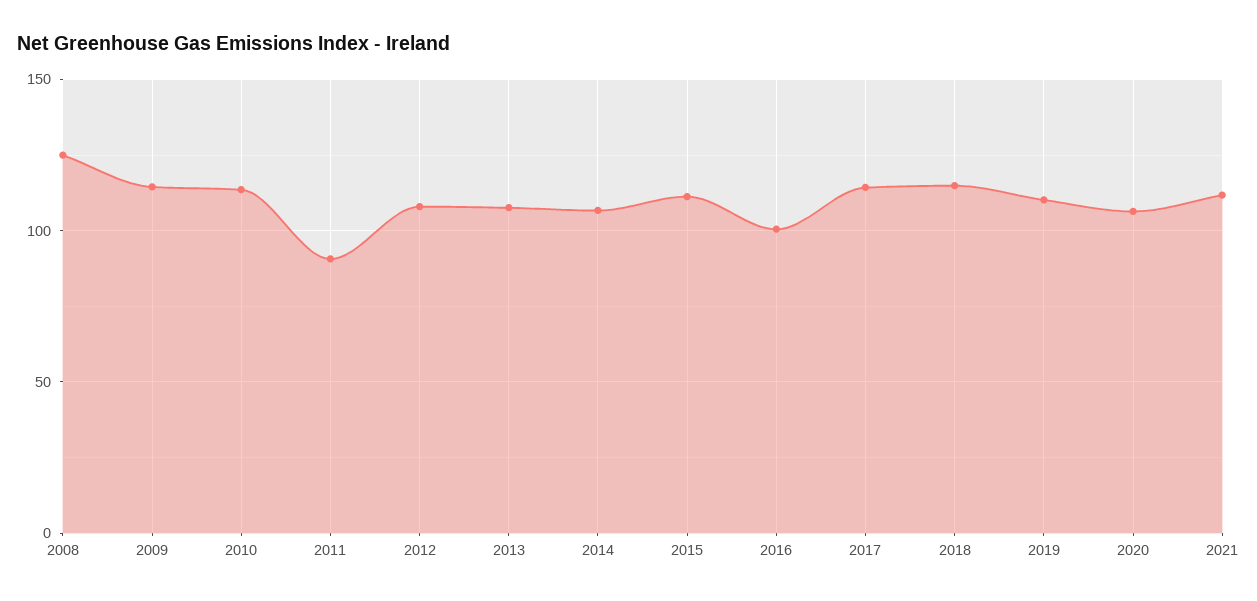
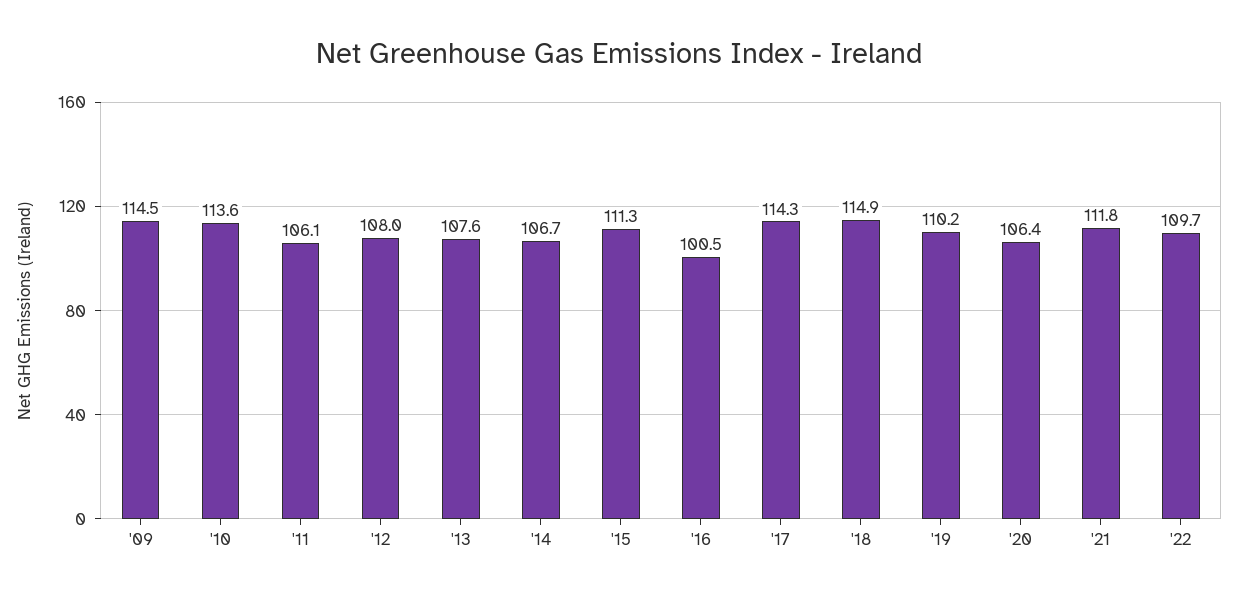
2008: 125 -> none
2011: 90 -> 106.1
'22: none -> 109.7

